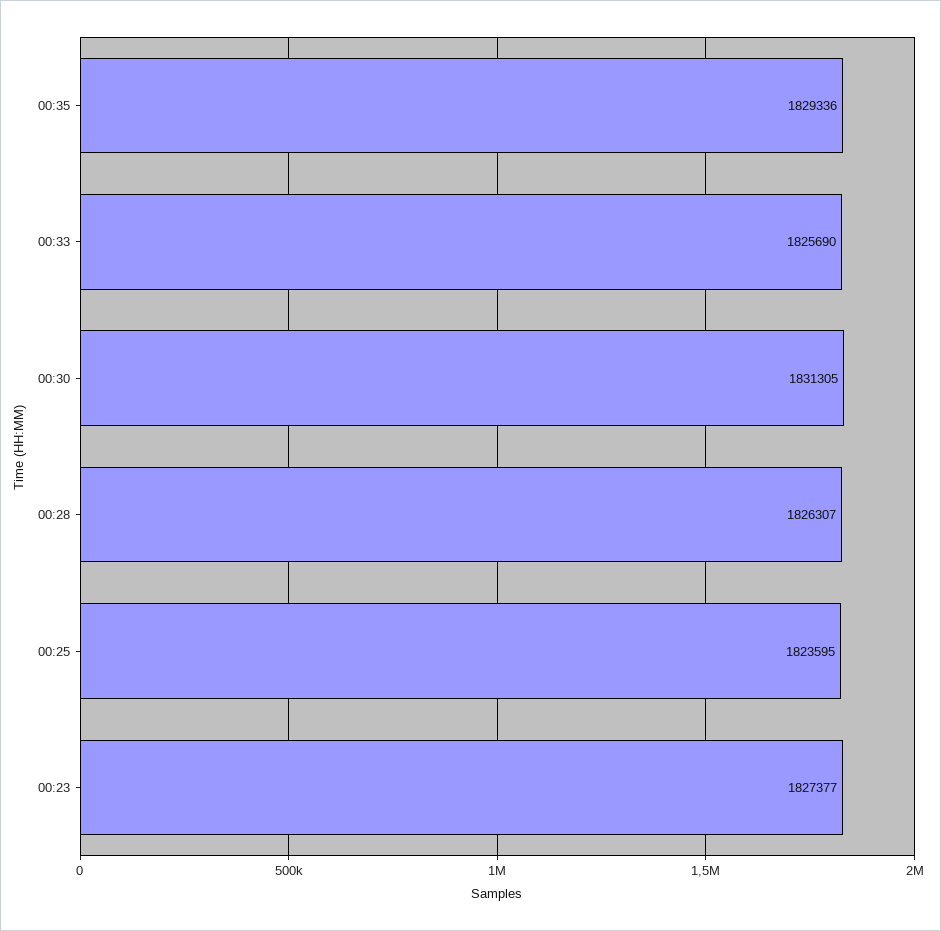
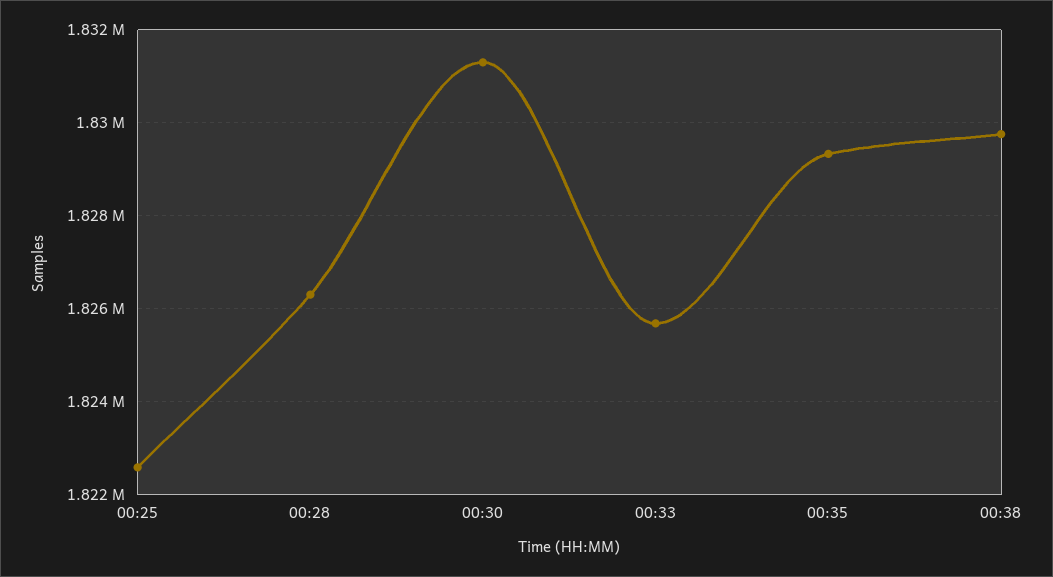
00:25: 1823595 -> 1822600
00:23: 1827377 -> none
00:38: none -> 1829800

